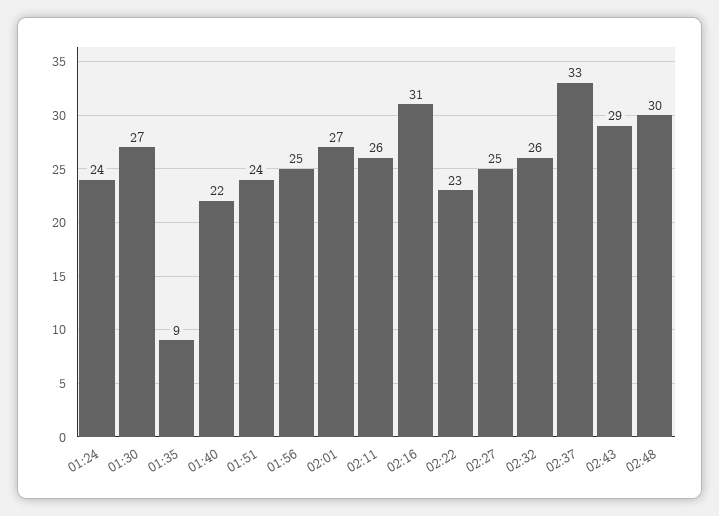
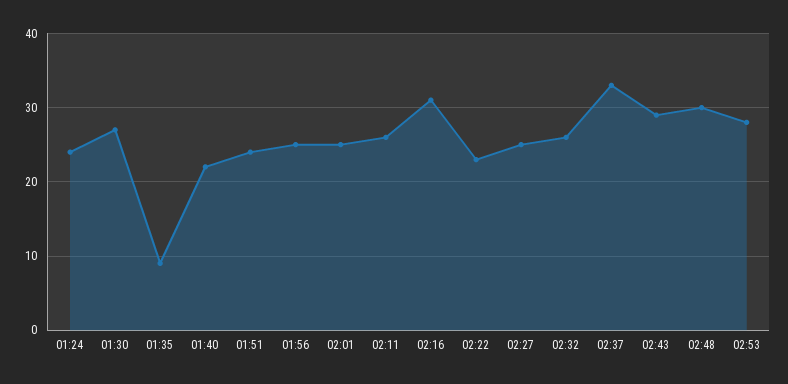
02:01: 27 -> 25
02:53: none -> 28

